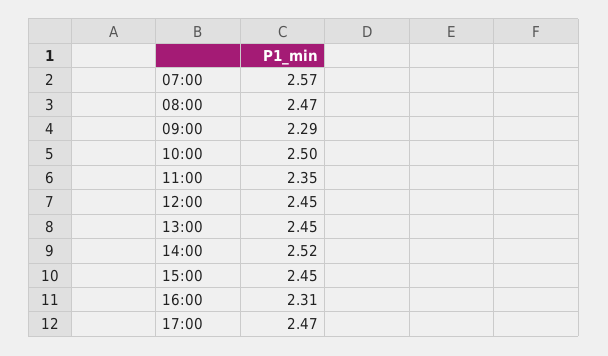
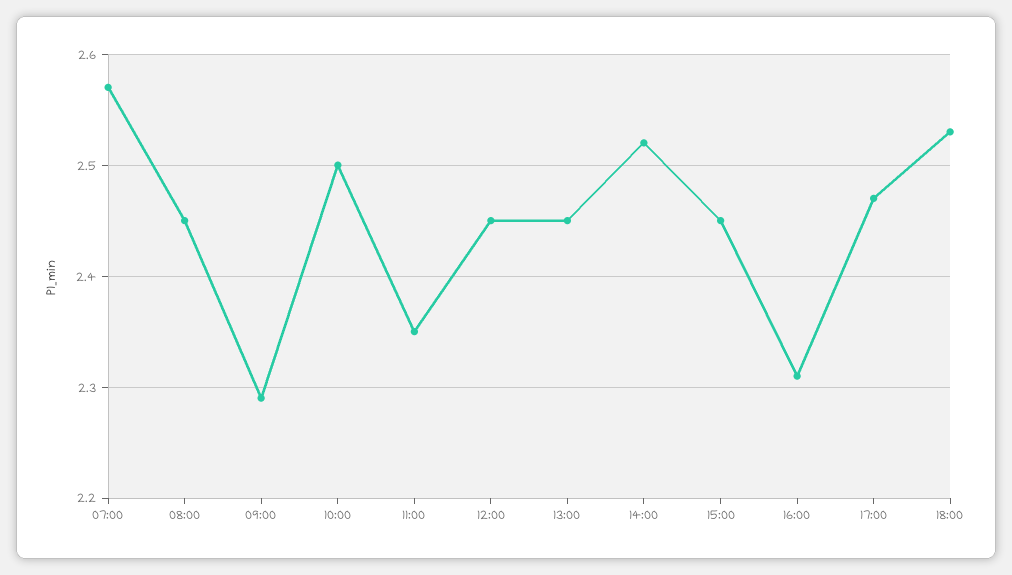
08:00: 2.47 -> 2.45
18:00: none -> 2.53

